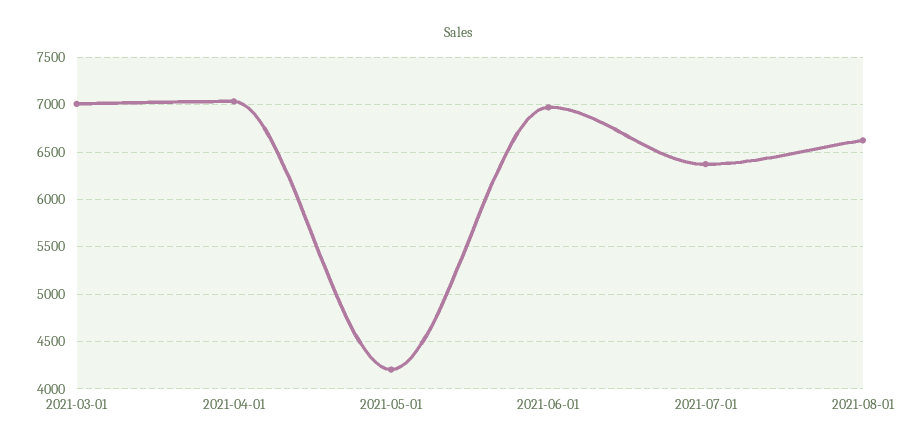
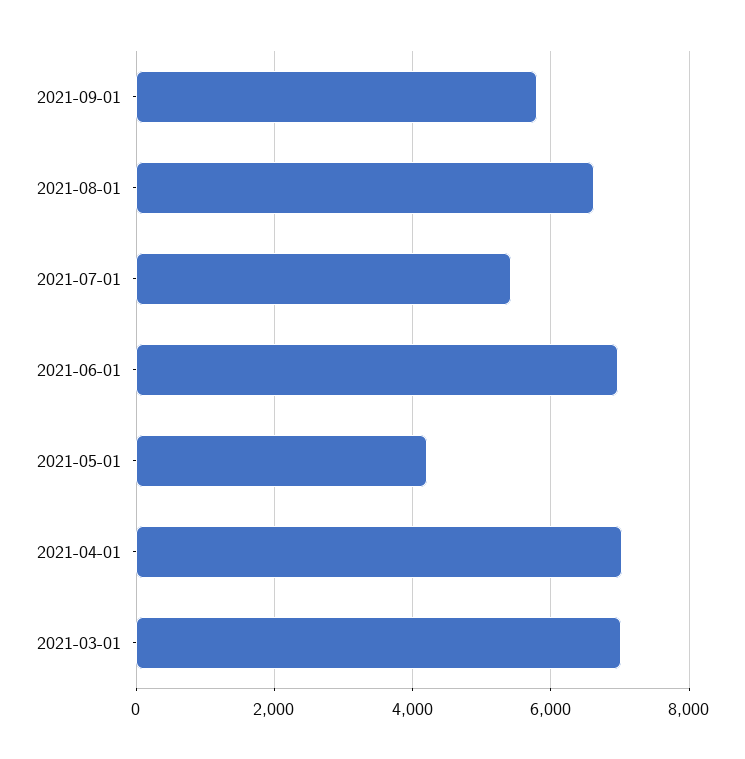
2021-07-01: 6400 -> 5400
2021-09-01: none -> 5800

